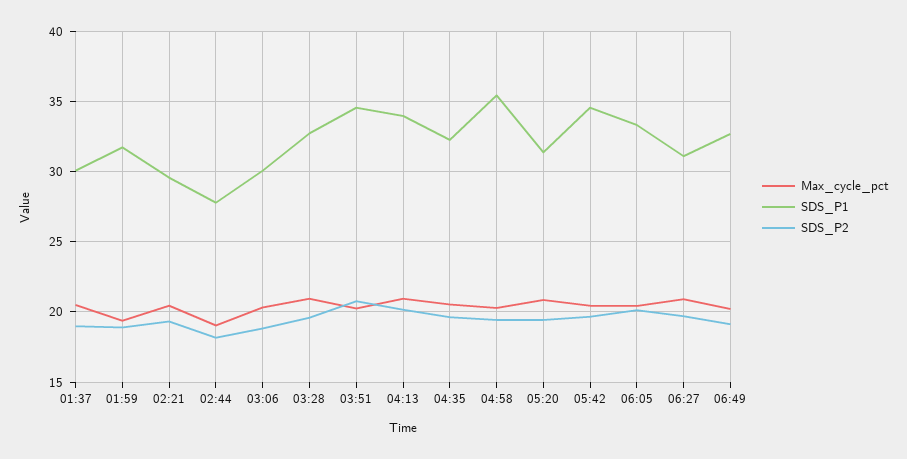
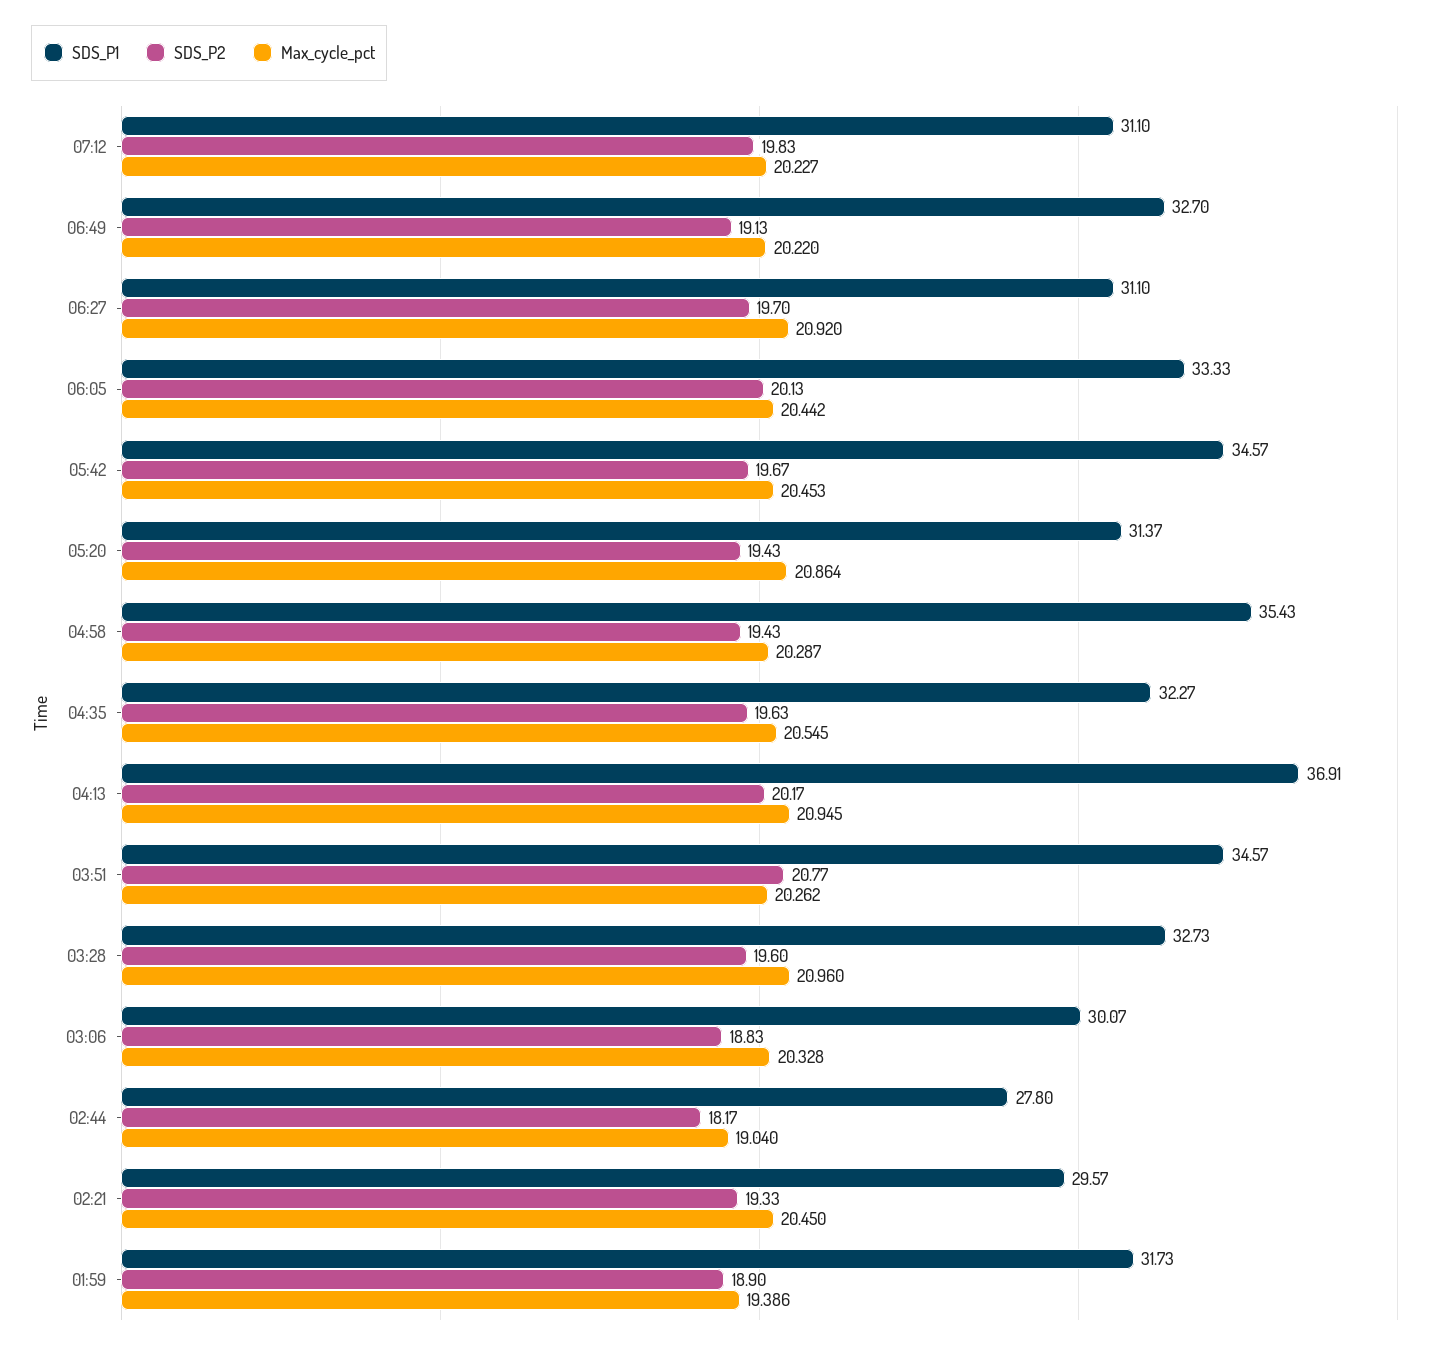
Max_cycle_pct, 01:37: 20.5 -> none
SDS_P1, 01:37: 30 -> none
SDS_P2, 01:37: 19 -> none
SDS_P1, 04:13: 34 -> 36.91
SDS_P1, 07:12: none -> 31.1
SDS_P2, 07:12: none -> 19.83
Max_cycle_pct, 07:12: none -> 20.227

